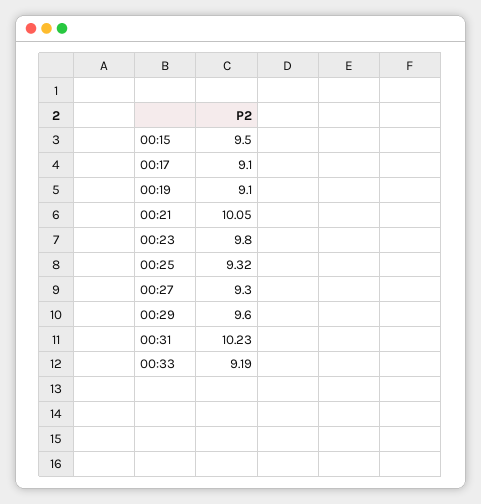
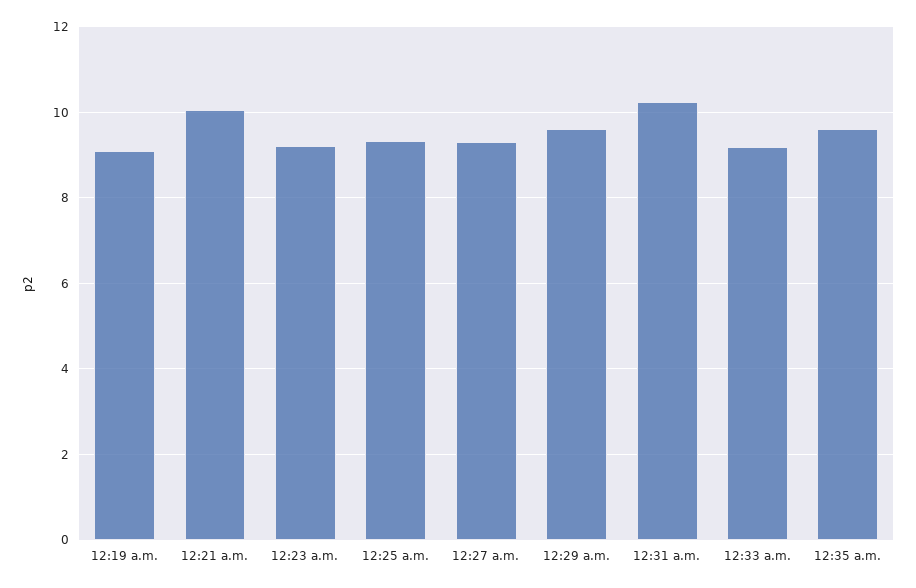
00:15: 9.5 -> none
00:17: 9.1 -> none
00:23: 9.8 -> 9.2
12:35 a.m.: none -> 9.6

